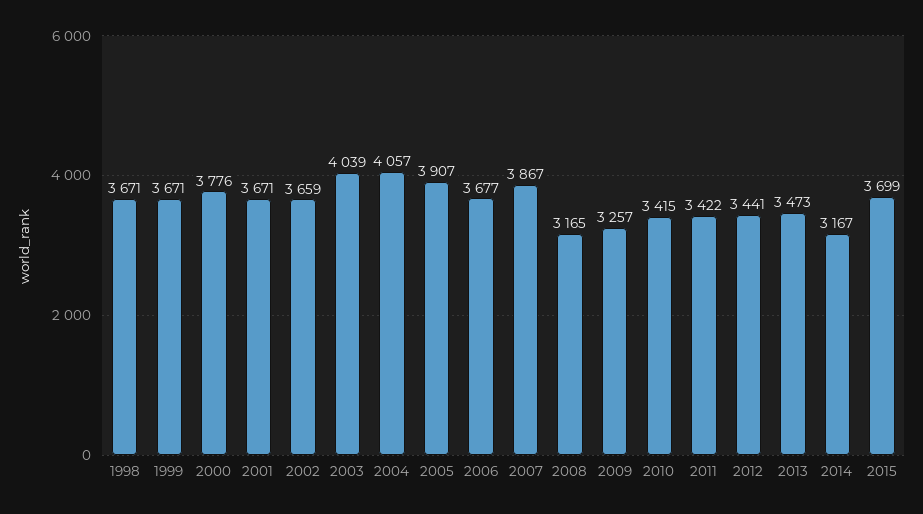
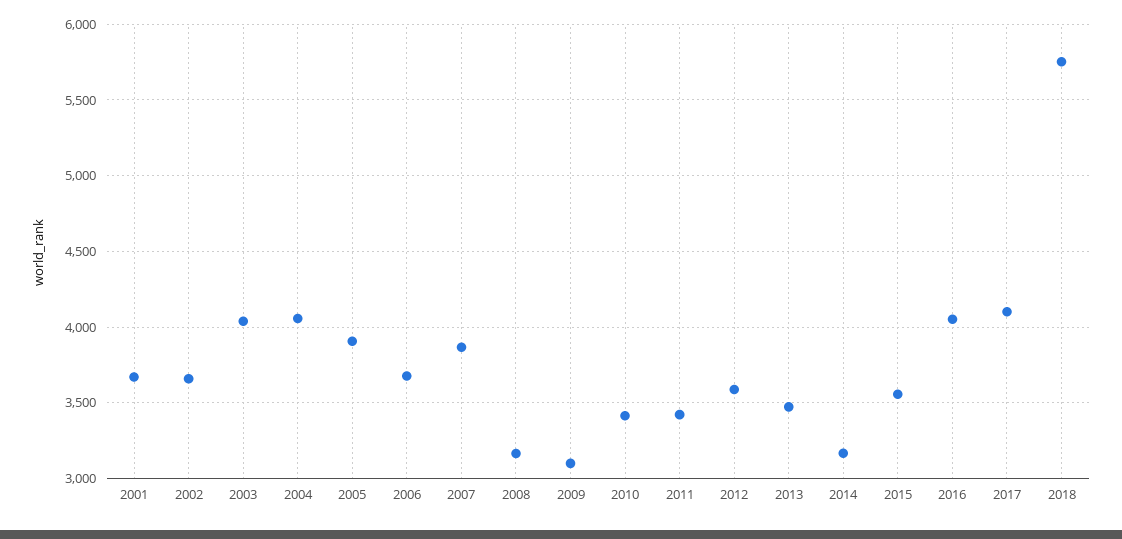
1998: 3671 -> none
1999: 3671 -> none
2000: 3776 -> none
2009: 3257 -> 3100
2012: 3441 -> 3600
2015: 3699 -> 3550
2016: none -> 4050
2017: none -> 4100
2018: none -> 5750

